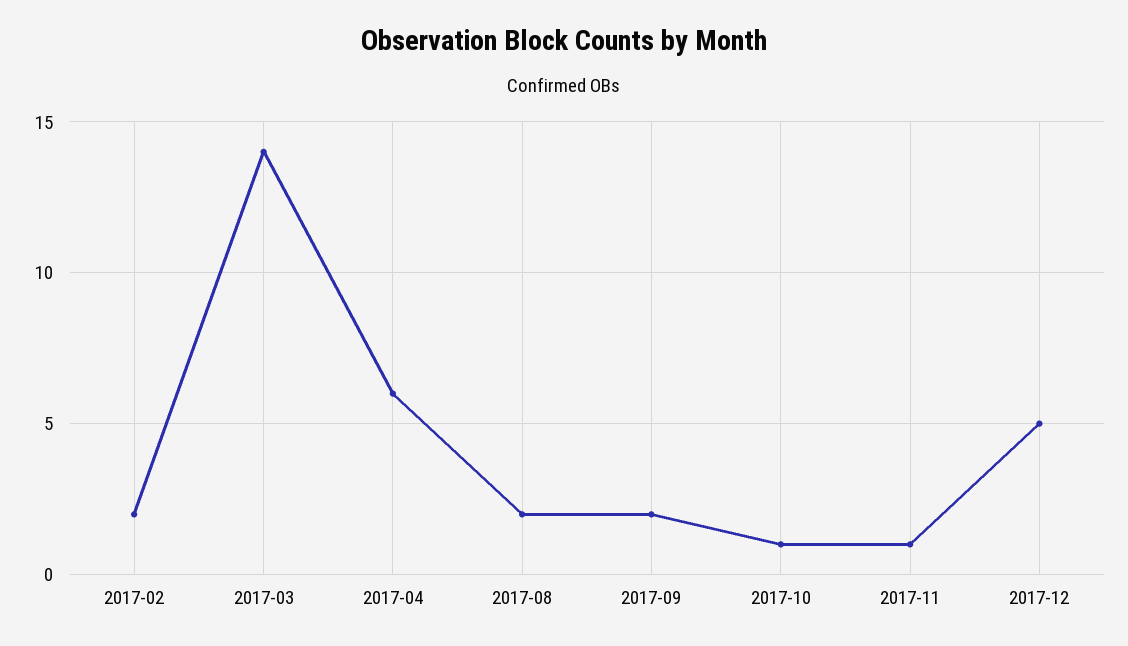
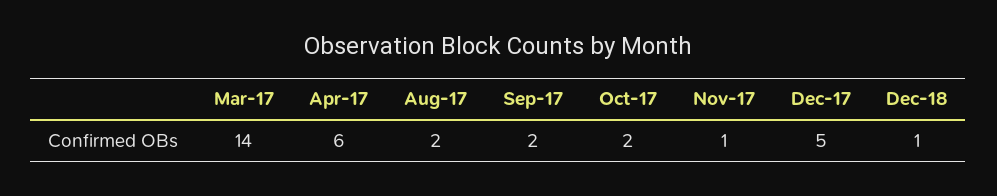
2017-02: 2 -> none
2017-10: 1 -> 2
Dec-18: none -> 1

